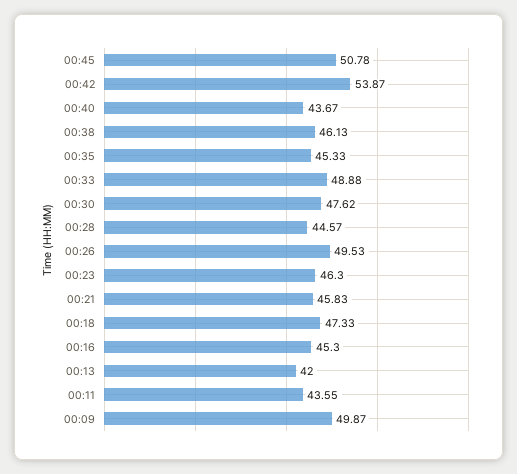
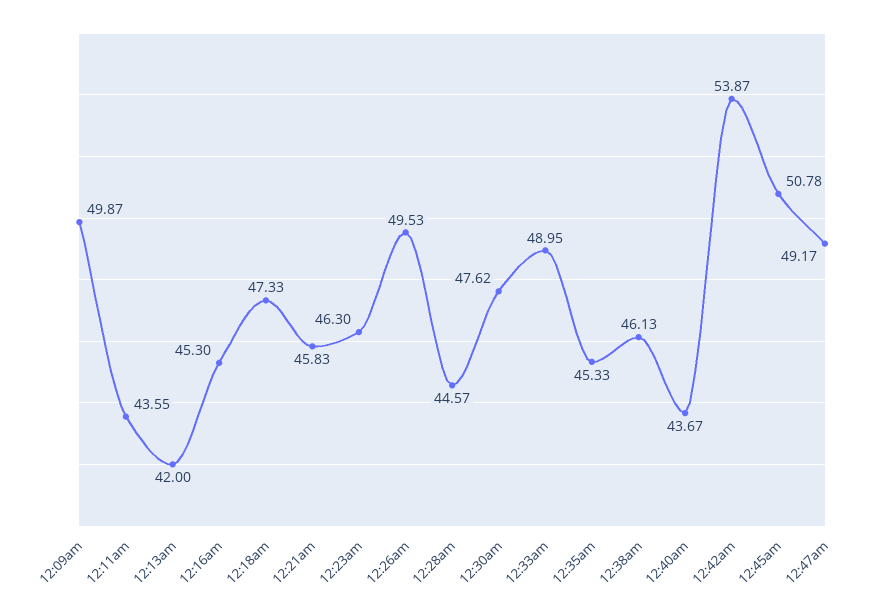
00:33: 48.88 -> 48.95
12:47am: none -> 49.17

